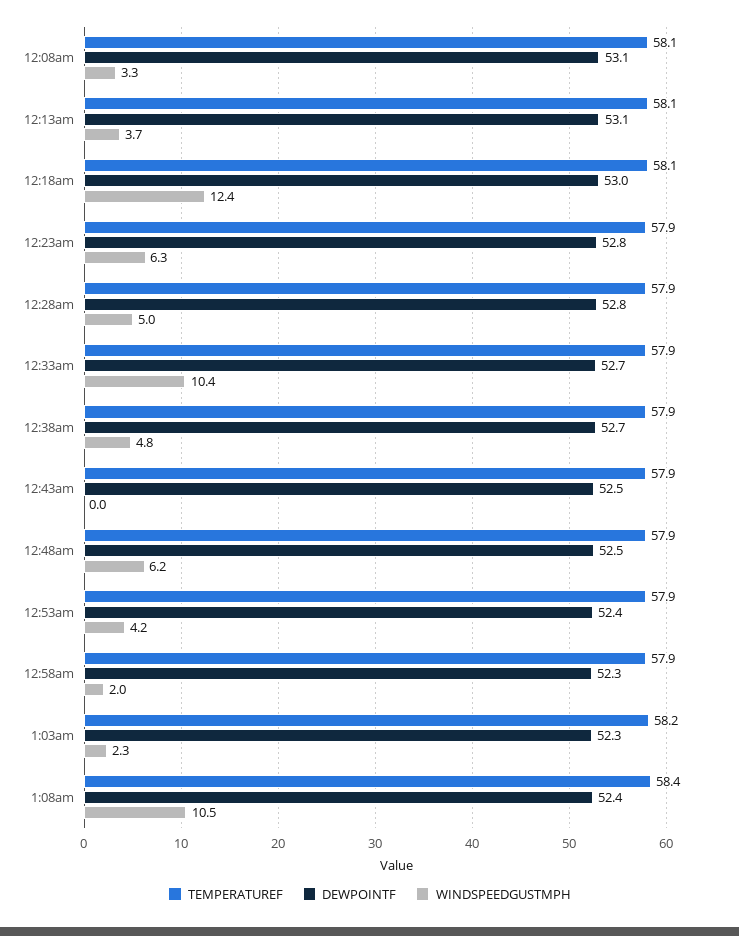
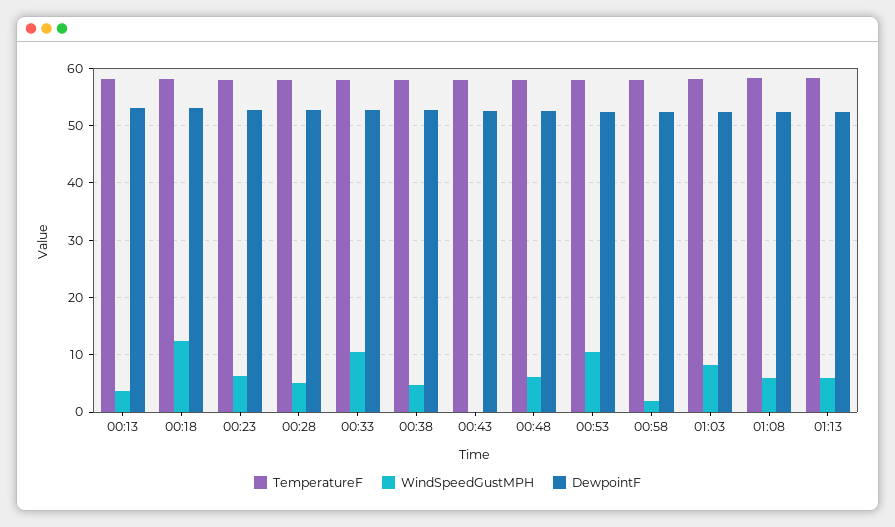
TEMPERATUREF, 12:08am: 58.1 -> none
DEWPOINTF, 12:08am: 53.1 -> none
WINDSPEEDGUSTMPH, 12:08am: 3.3 -> none
WINDSPEEDGUSTMPH, 12:53am: 4.2 -> 10
WINDSPEEDGUSTMPH, 1:03am: 2.3 -> 8
WINDSPEEDGUSTMPH, 1:08am: 10.5 -> 6
TEMPERATUREF, 01:13: none -> 58
WINDSPEEDGUSTMPH, 01:13: none -> 6
DEWPOINTF, 01:13: none -> 52

